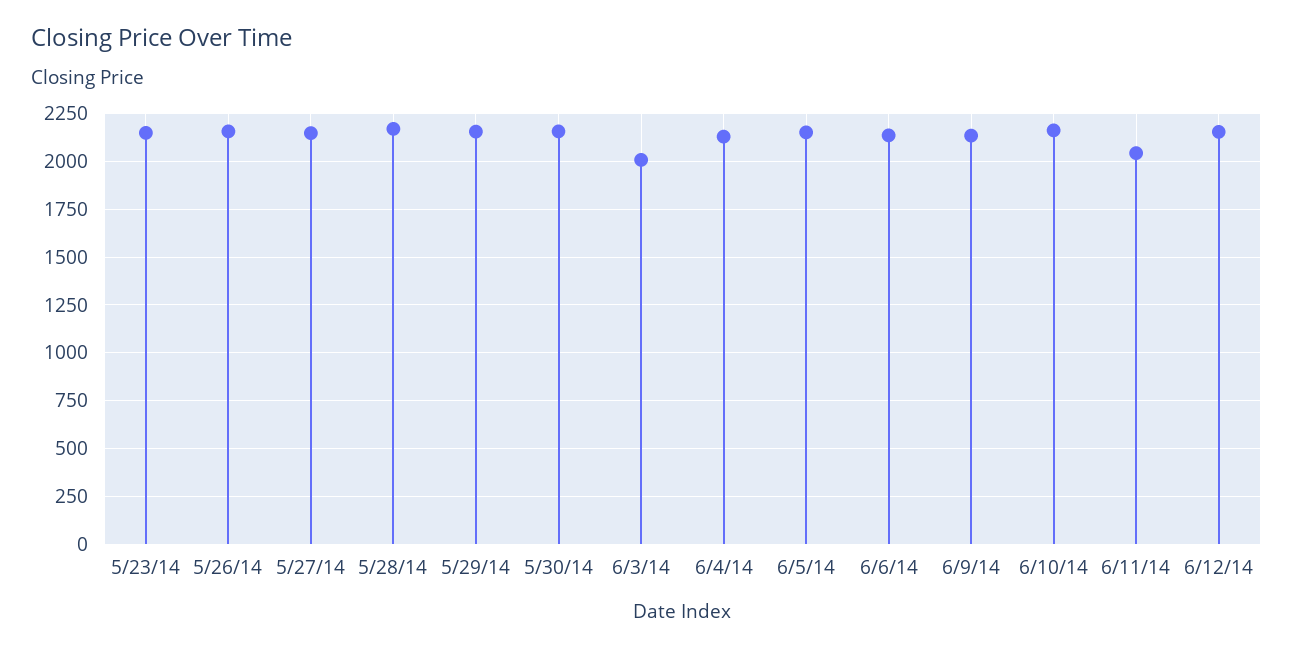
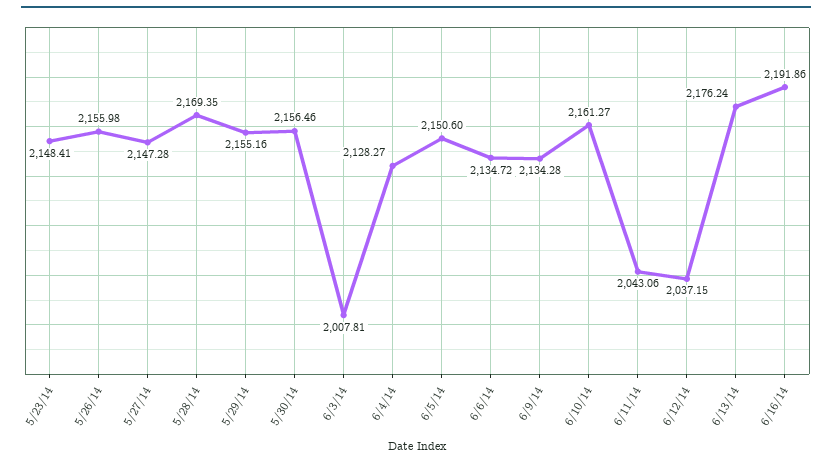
6/12/14: 2150 -> 2037.15
6/13/14: none -> 2176.24
6/16/14: none -> 2191.86

